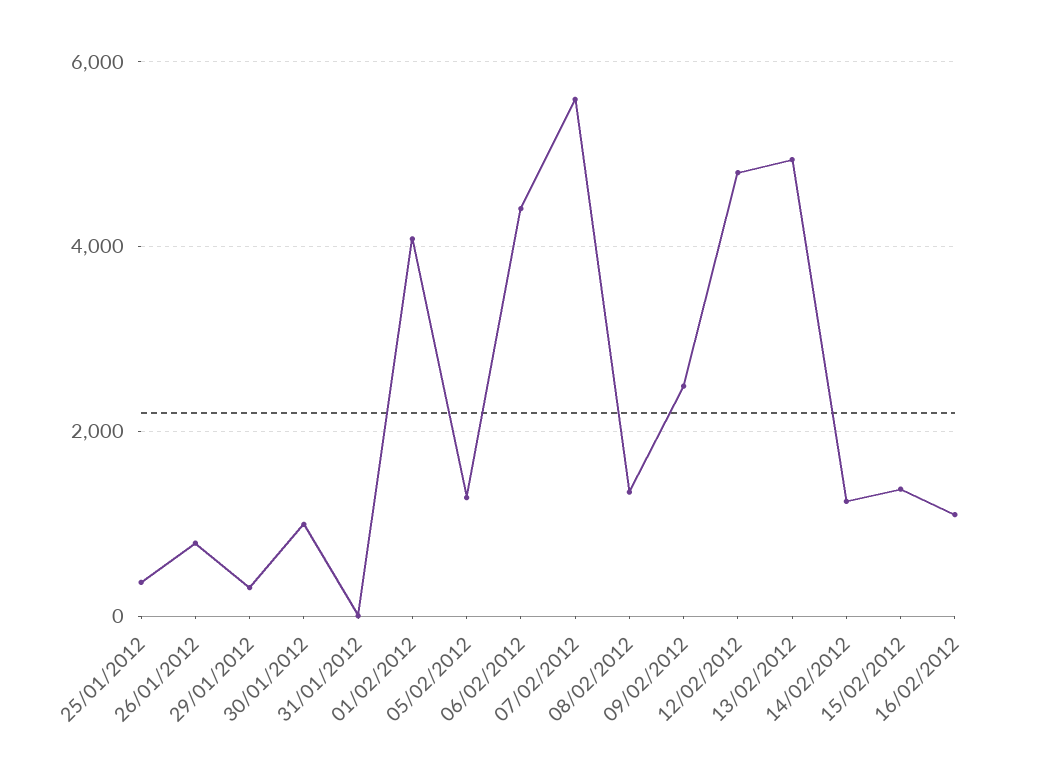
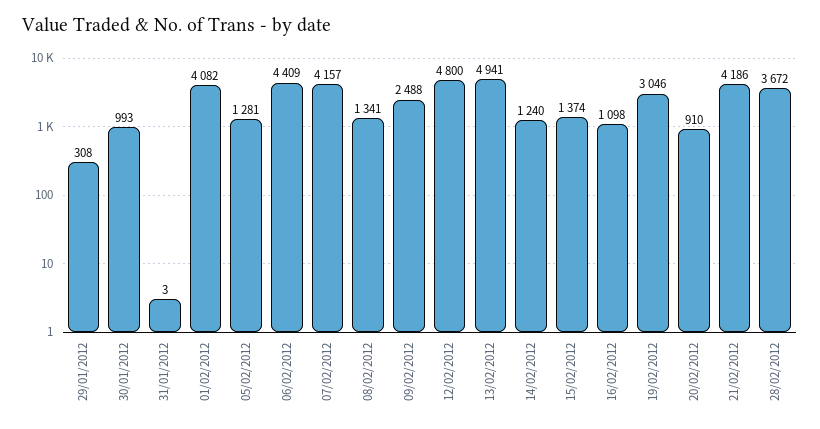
25/01/2012: 400 -> none
26/01/2012: 800 -> none
07/02/2012: 5600 -> 4157
19/02/2012: none -> 3046
20/02/2012: none -> 910
21/02/2012: none -> 4186
28/02/2012: none -> 3672

